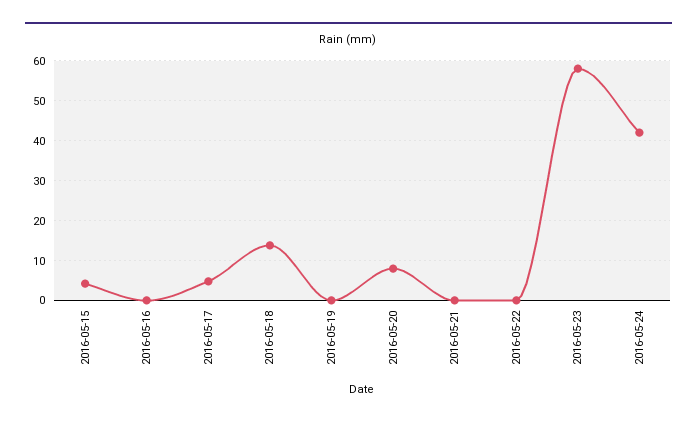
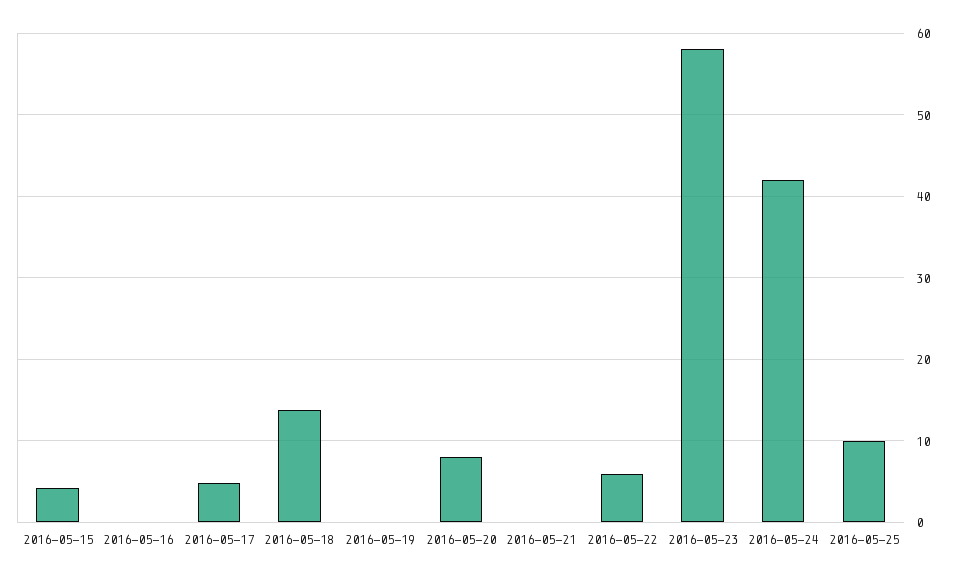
2016-05-22: 0 -> 6
2016-05-25: none -> 10

